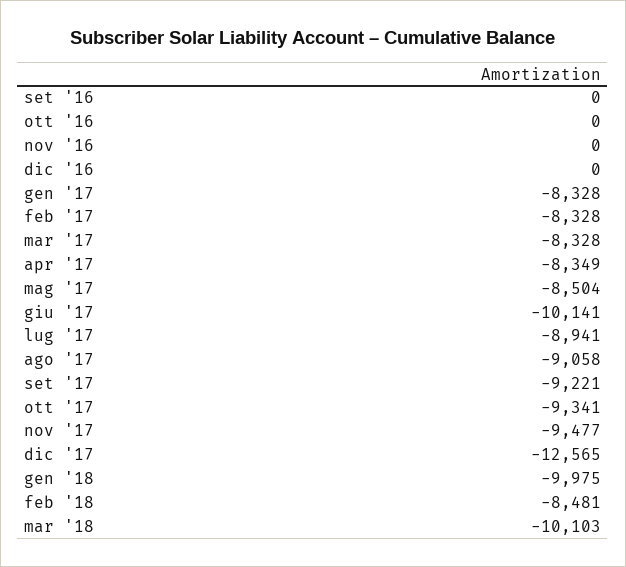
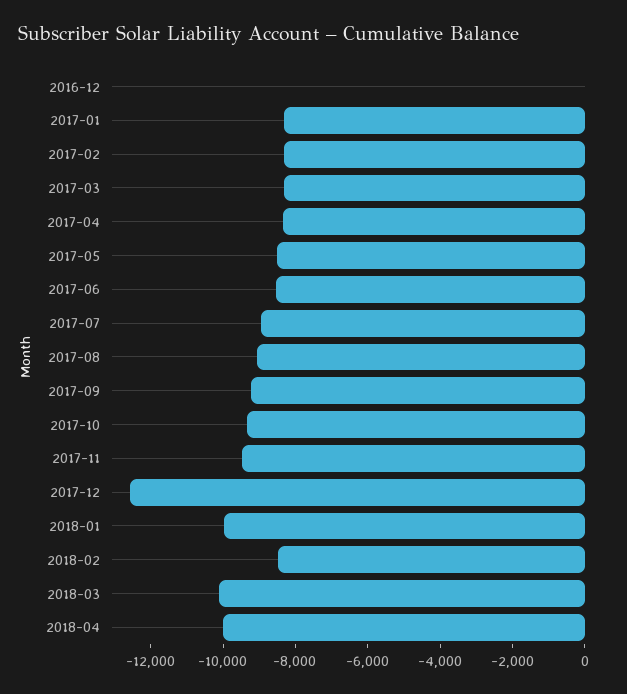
set '16: 0 -> none
ott '16: 0 -> none
nov '16: 0 -> none
giu '17: -10141 -> -8500
2018-04: none -> -10000

